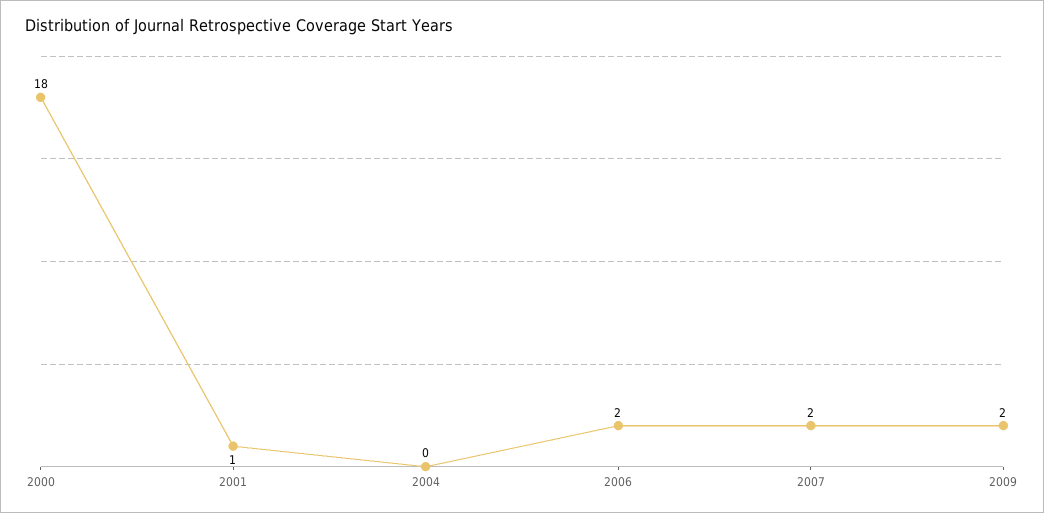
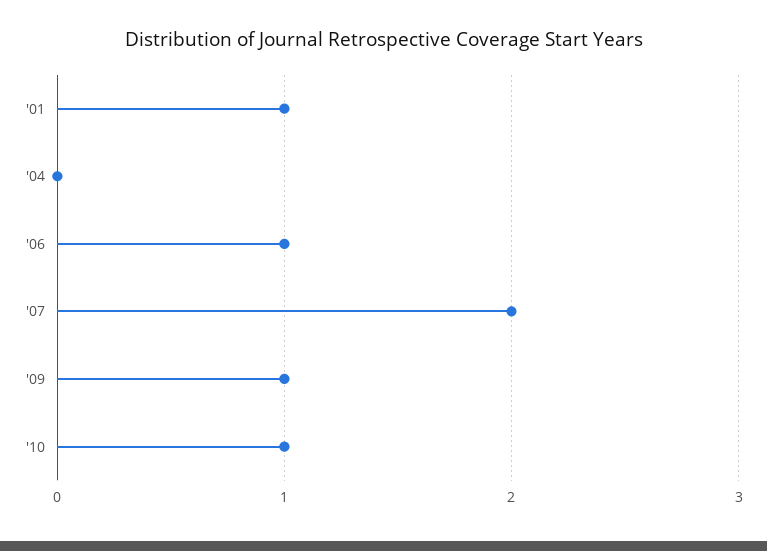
2000: 18 -> none
2006: 2 -> 1
2009: 2 -> 1
'10: none -> 1

